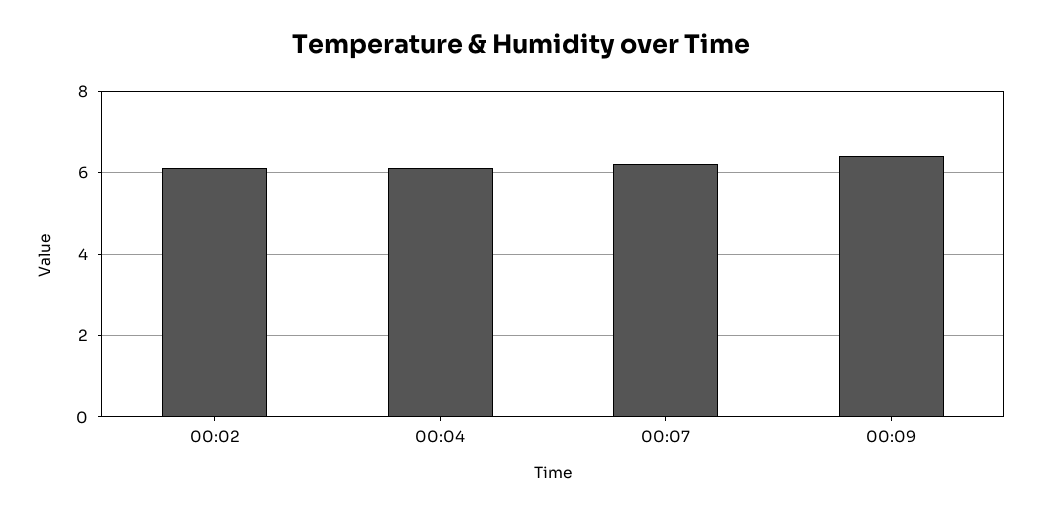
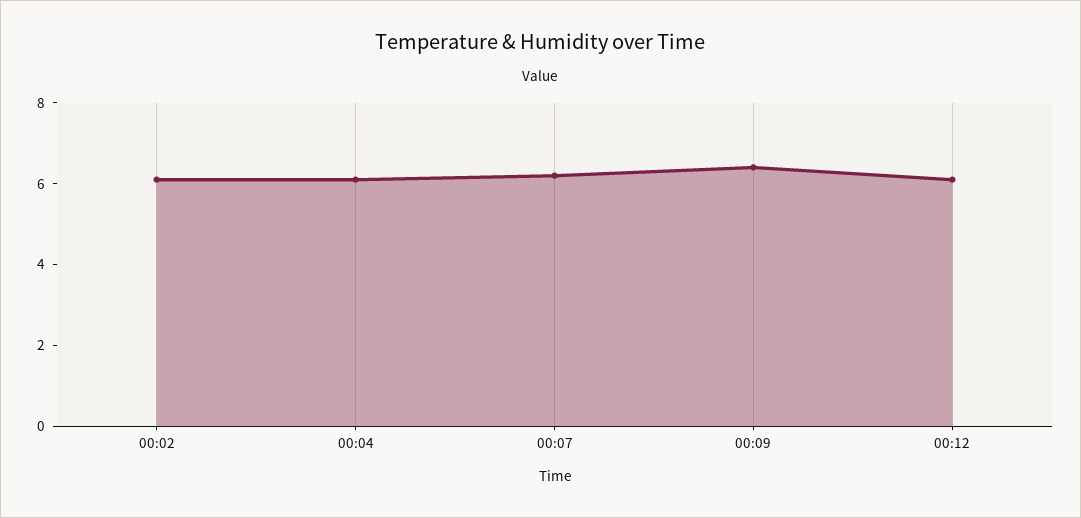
00:12: none -> 6

